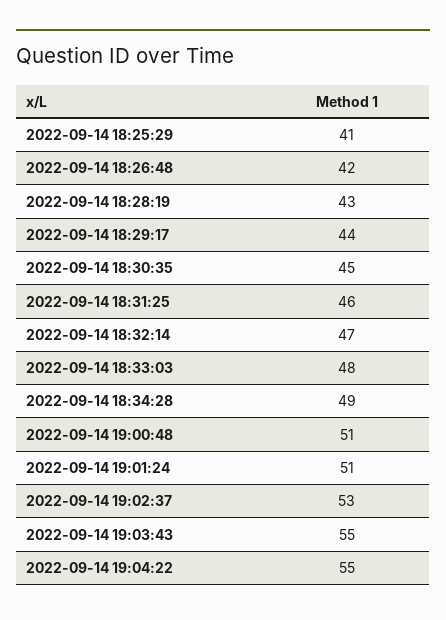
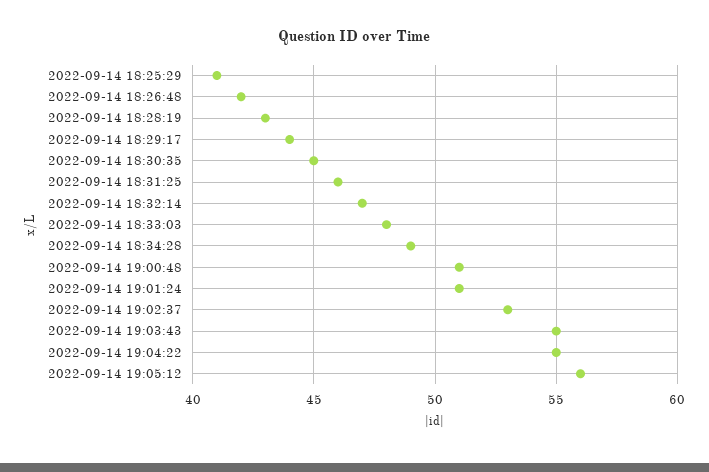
2022-09-14 19:05:12: none -> 56

